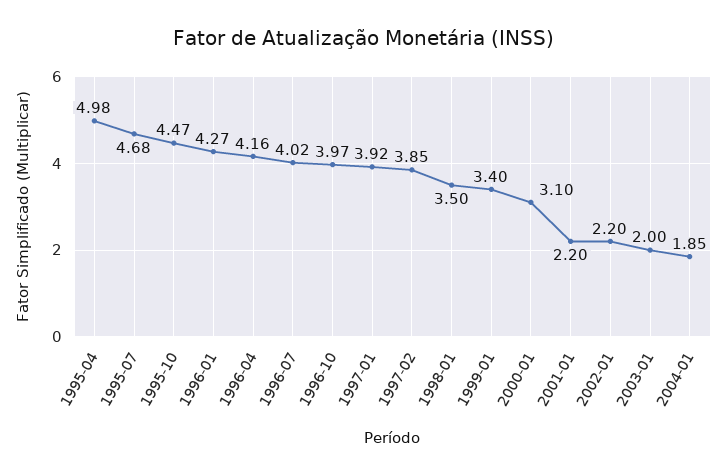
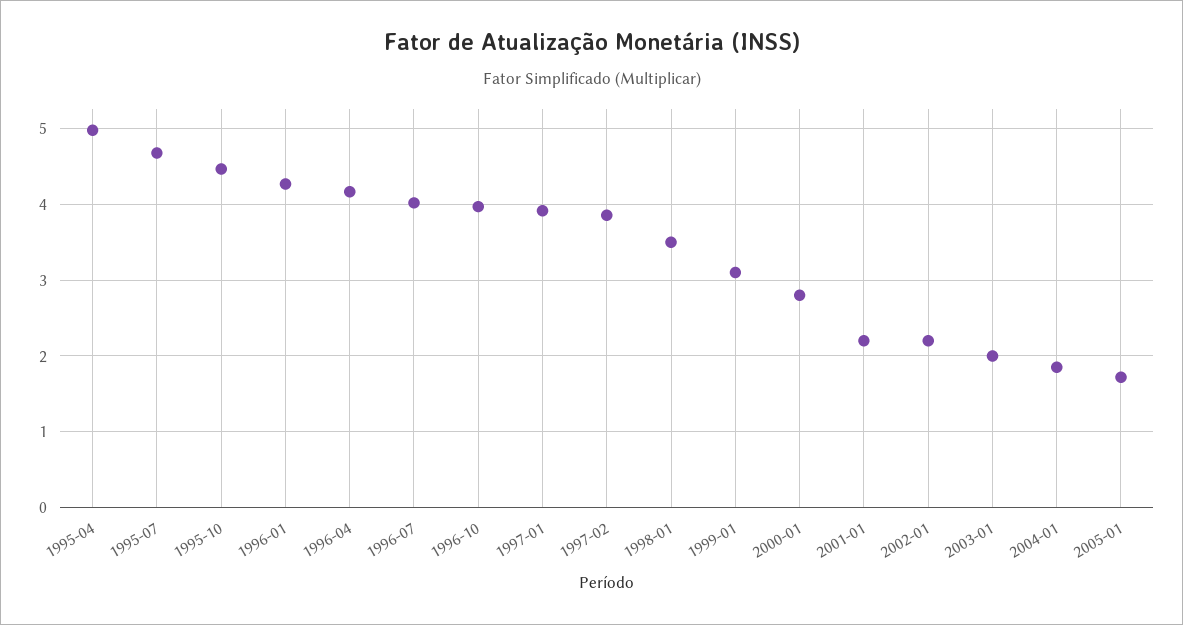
1999-01: 3.4 -> 3.1
2000-01: 3.1 -> 2.8
2005-01: none -> 1.7

